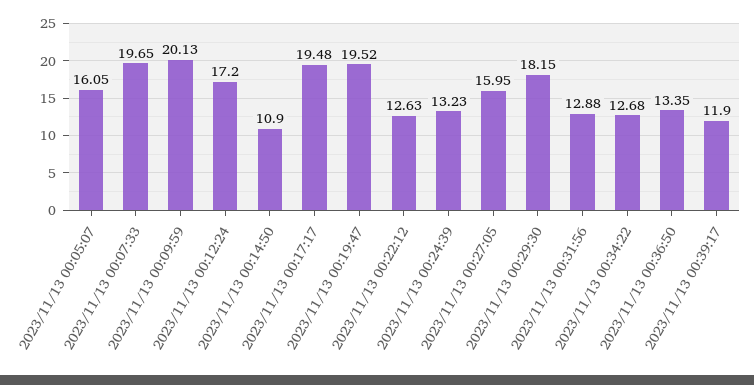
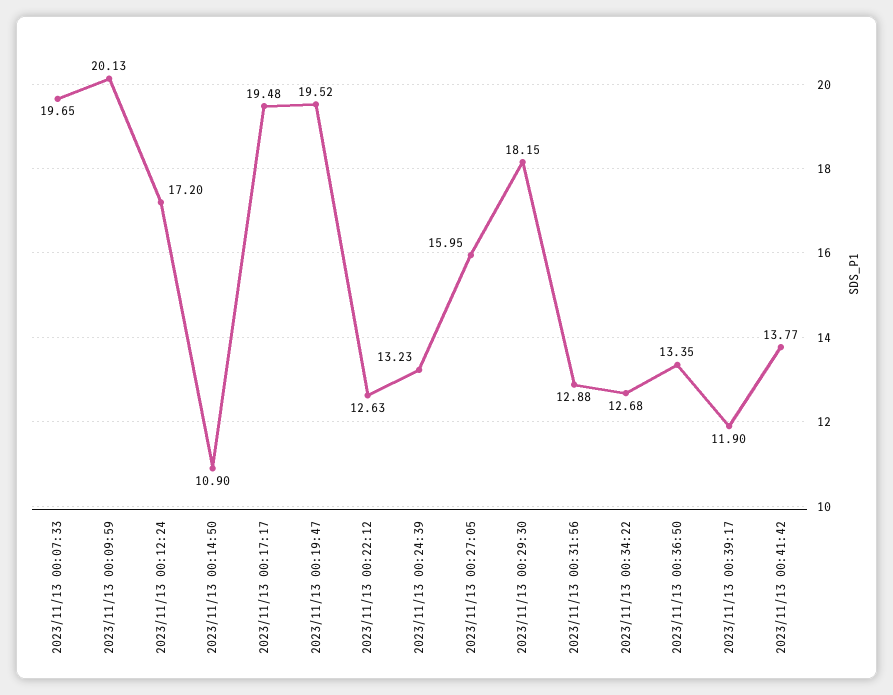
2023/11/13 00:05:07: 16.05 -> none
2023/11/13 00:41:42: none -> 13.77

